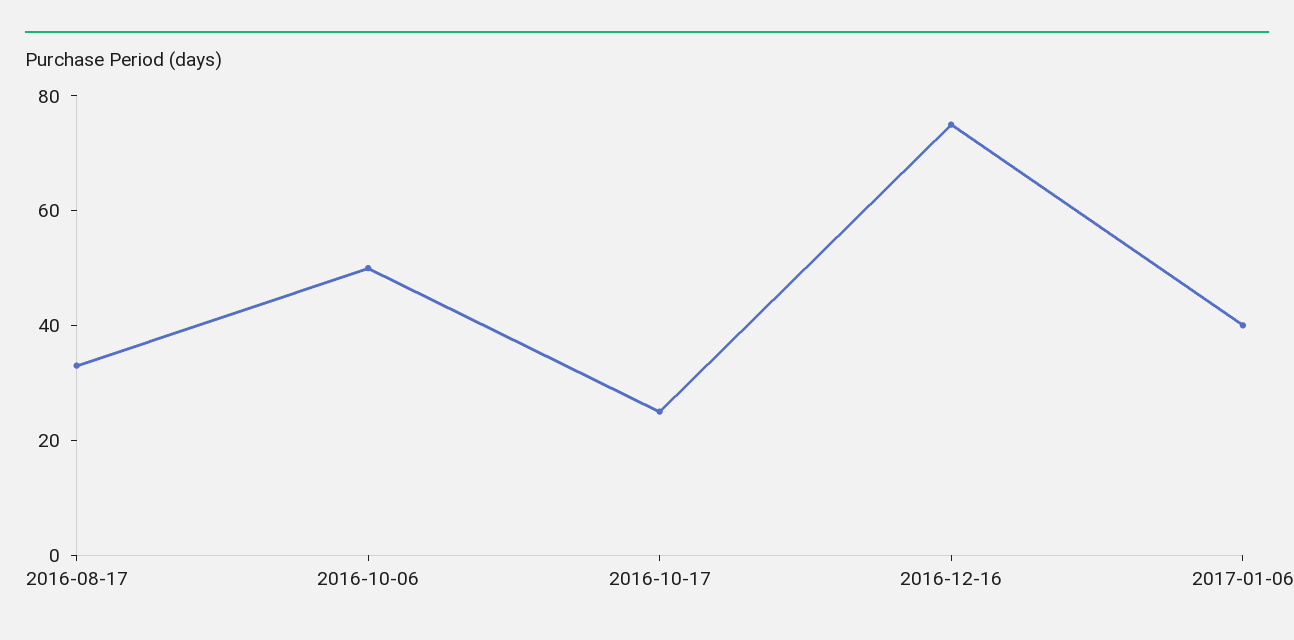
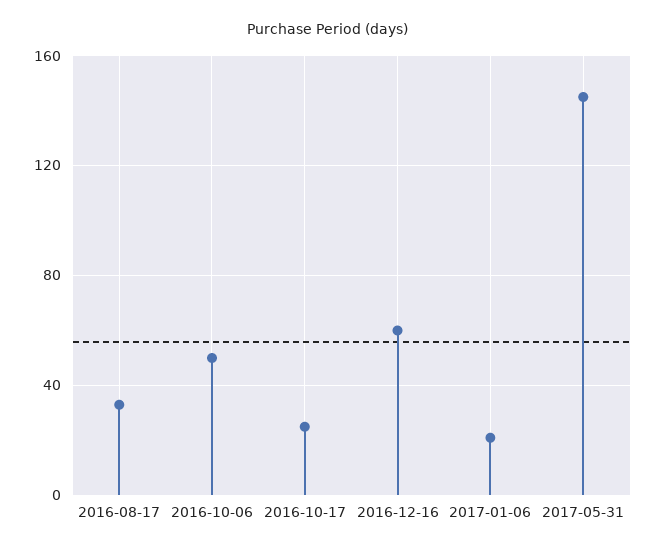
2016-12-16: 75 -> 60
2017-01-06: 40 -> 20
2017-05-31: none -> 145

